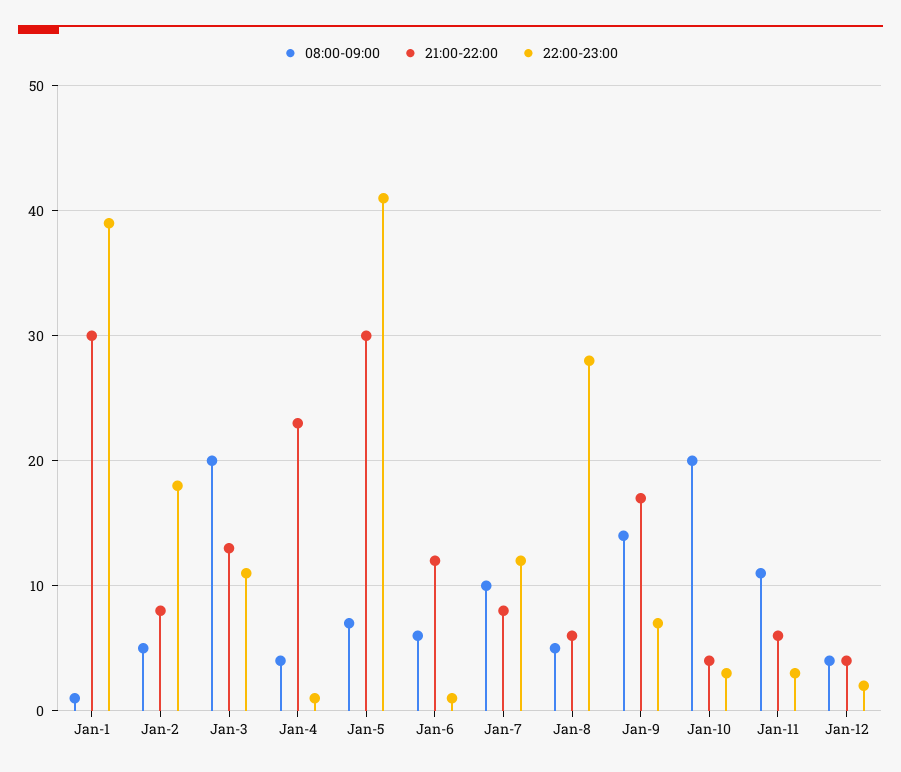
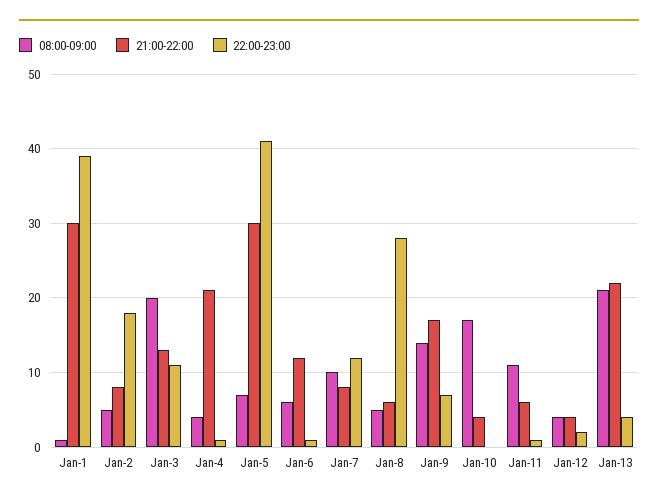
21:00-22:00, Jan-4: 23 -> 21
08:00-09:00, Jan-10: 20 -> 17
22:00-23:00, Jan-10: 3 -> 0
22:00-23:00, Jan-11: 3 -> 1
08:00-09:00, Jan-13: none -> 21
21:00-22:00, Jan-13: none -> 22
22:00-23:00, Jan-13: none -> 4

